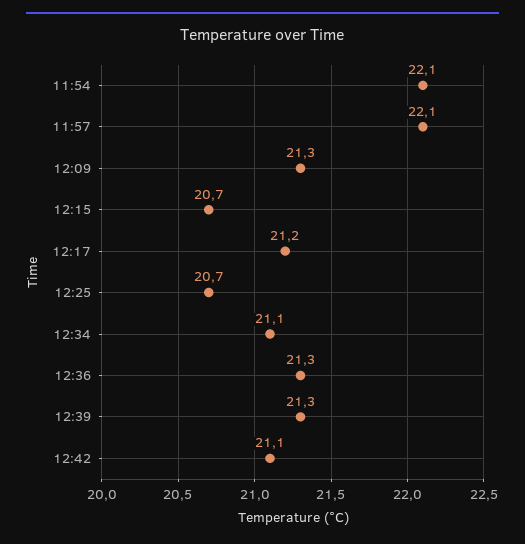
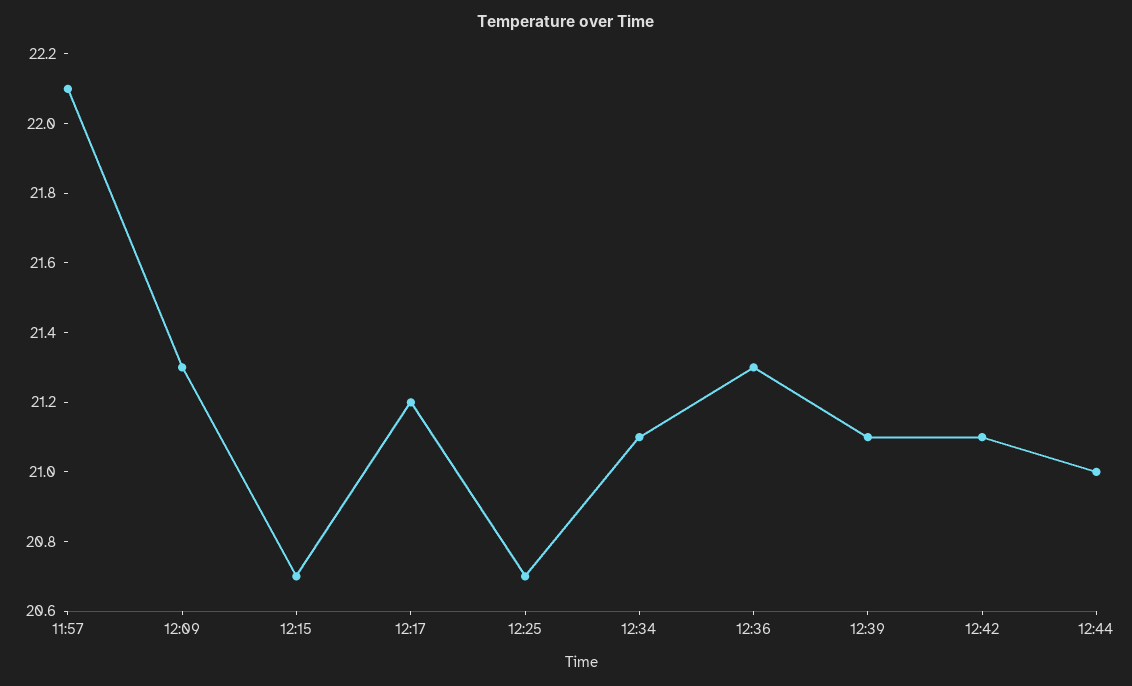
11:54: 22.1 -> none
12:39: 21.3 -> 21.1
12:44: none -> 21

